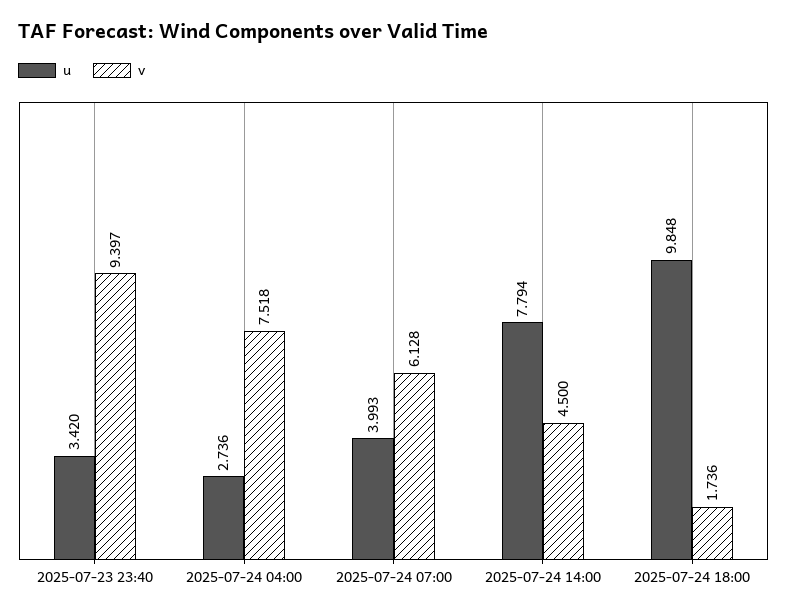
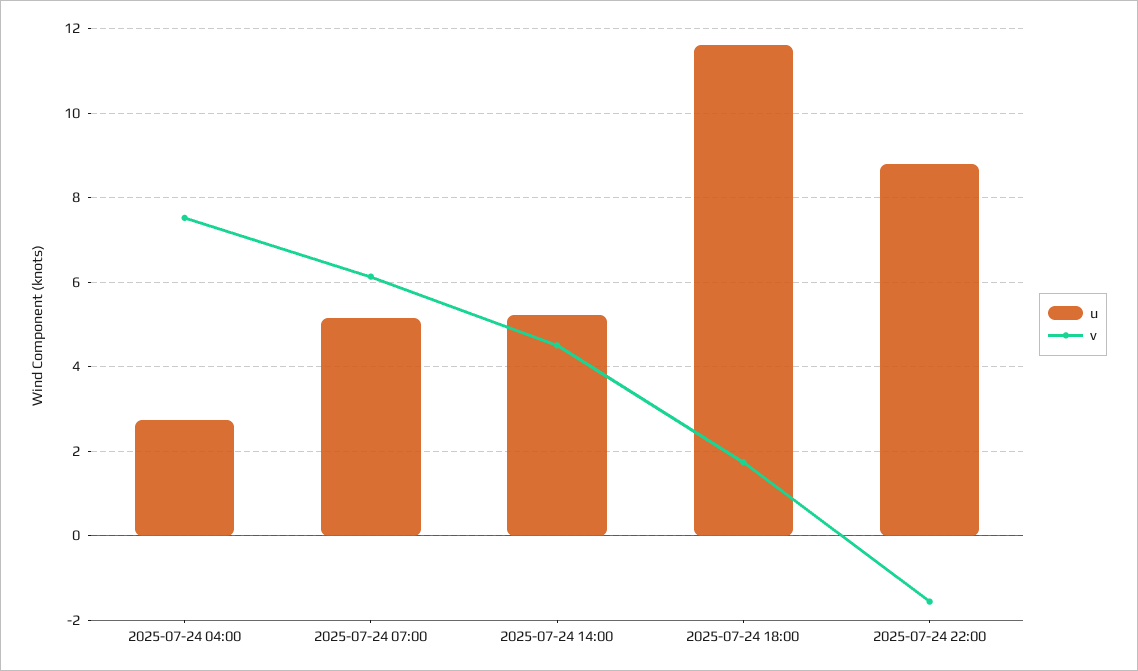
u, 2025-07-23 23:40: 3.42 -> none
v, 2025-07-23 23:40: 9.397 -> none
u, 2025-07-24 07:00: 3.993 -> 5.2
u, 2025-07-24 14:00: 7.794 -> 5.2
u, 2025-07-24 18:00: 9.848 -> 11.6
u, 2025-07-24 22:00: none -> 8.8
v, 2025-07-24 22:00: none -> -1.6

